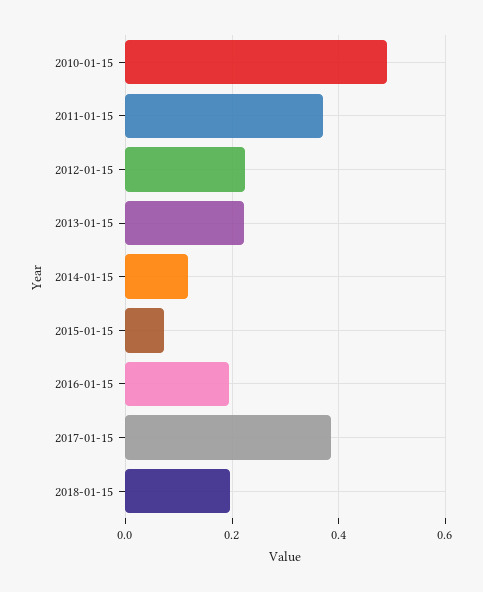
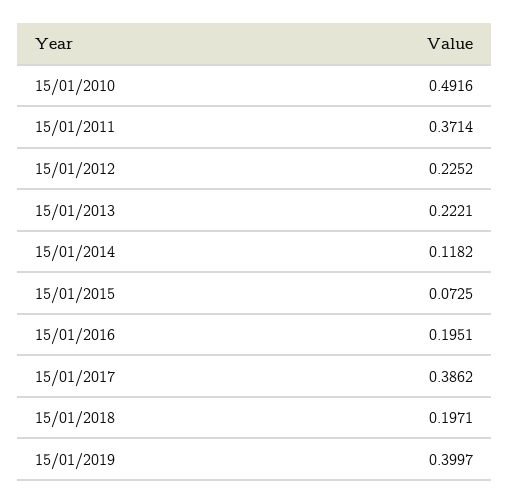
15/01/2019: none -> 0.3997

